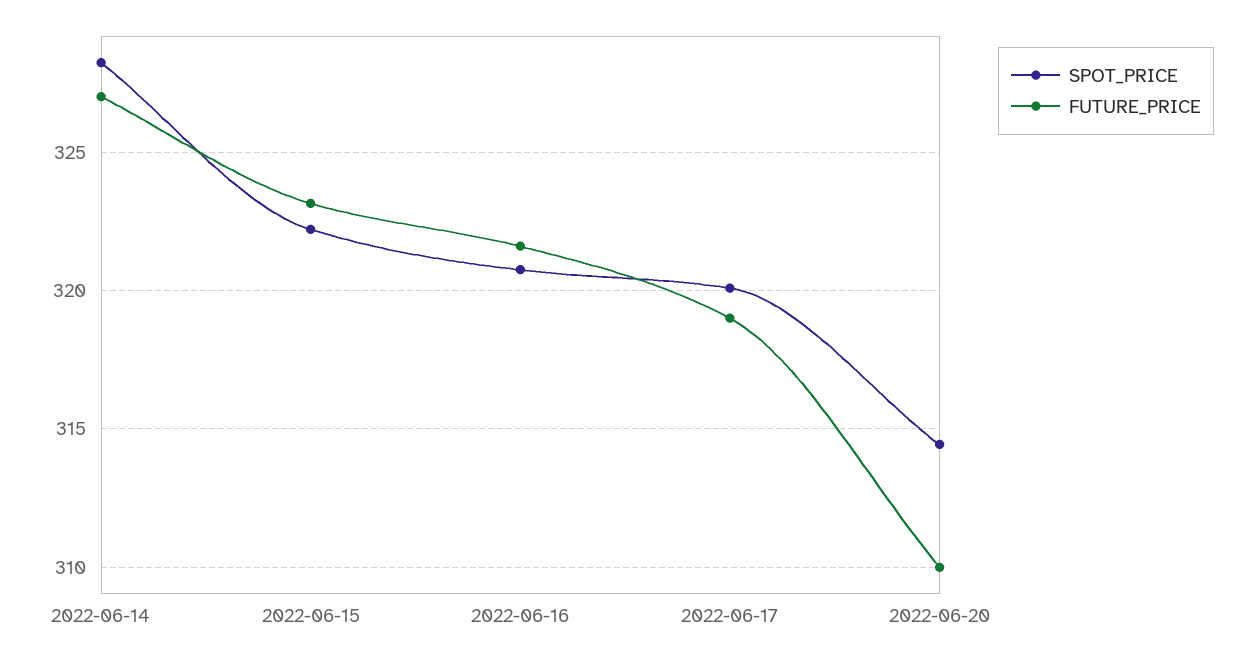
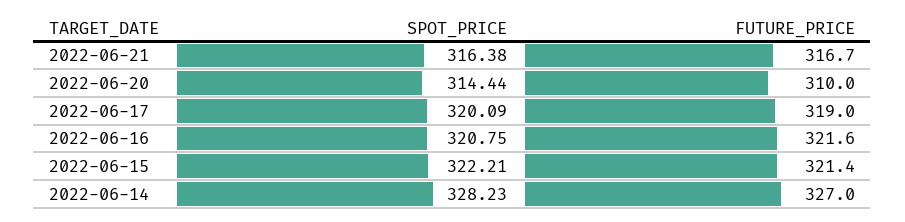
FUTURE_PRICE, 2022-06-15: 323 -> 321.4
SPOT_PRICE, 2022-06-21: none -> 316.38
FUTURE_PRICE, 2022-06-21: none -> 316.7

